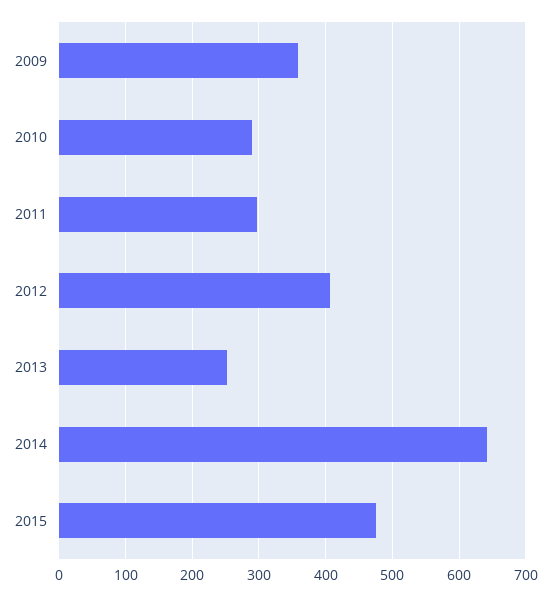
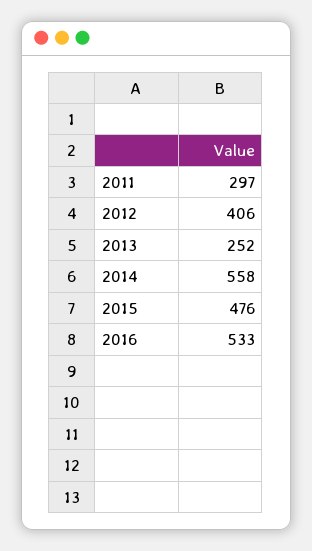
2009: 360 -> none
2010: 290 -> none
2014: 640 -> 558
2016: none -> 533

